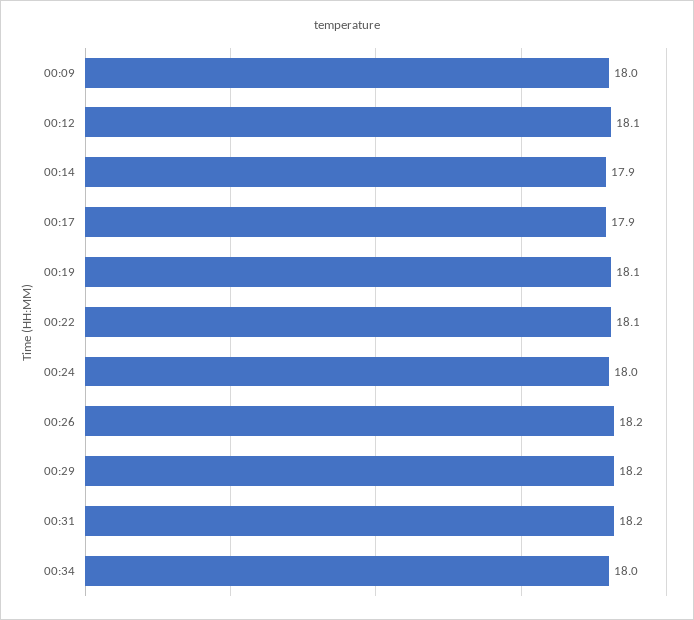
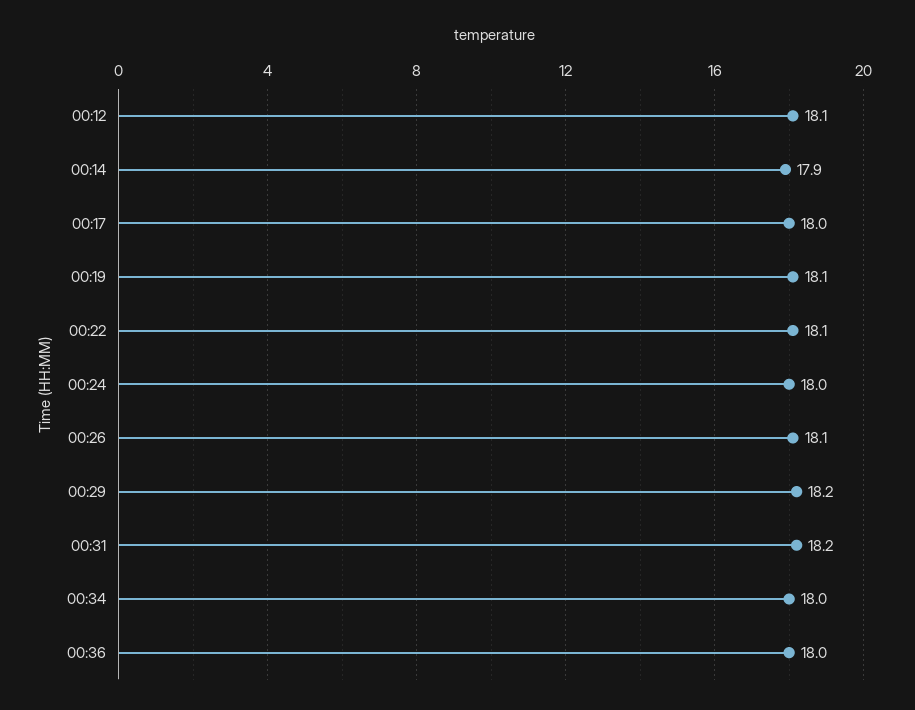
00:09: 18 -> none
00:17: 17.9 -> 18
00:26: 18.2 -> 18.1
00:36: none -> 18

